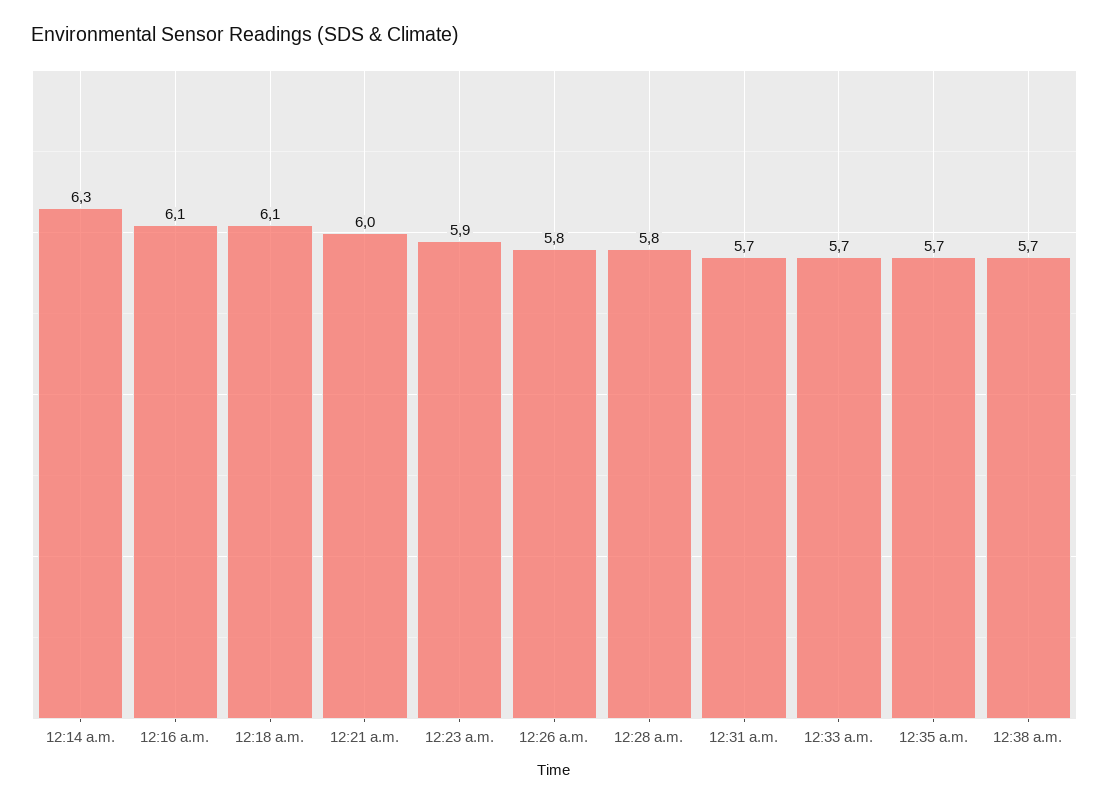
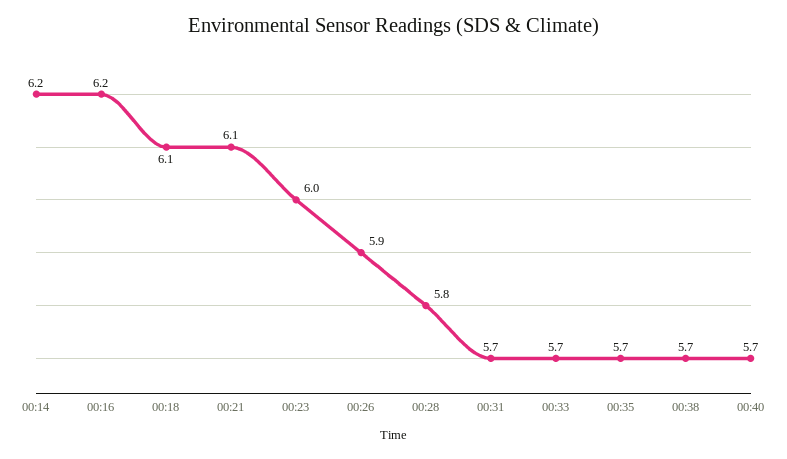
12:14 a.m.: 6.3 -> 6.2
12:16 a.m.: 6.1 -> 6.2
12:21 a.m.: 6 -> 6.1
12:23 a.m.: 5.9 -> 6
12:26 a.m.: 5.8 -> 5.9
00:40: none -> 5.7

